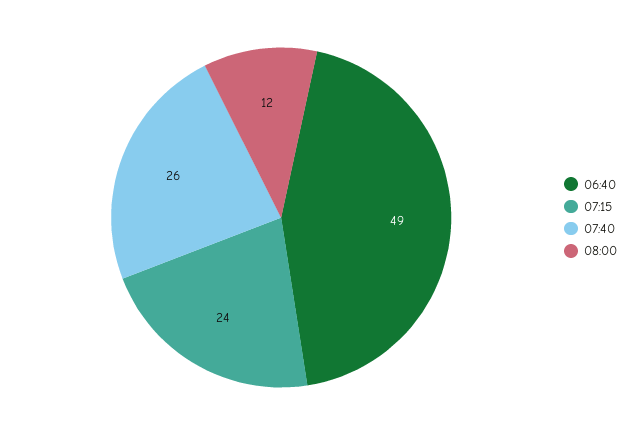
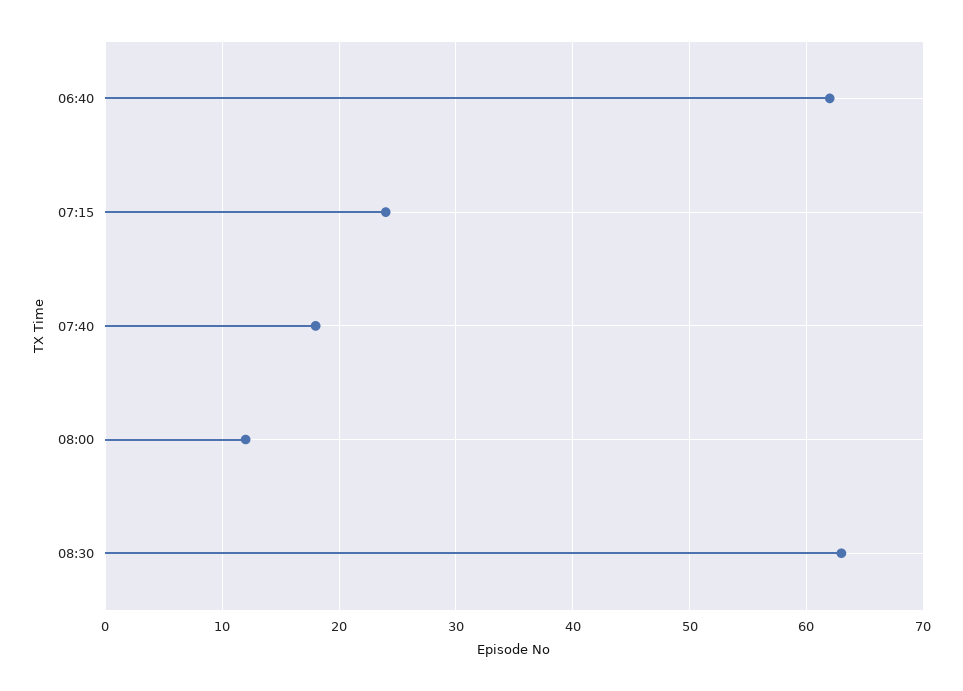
06:40: 49 -> 62
07:40: 26 -> 18
08:30: none -> 63

